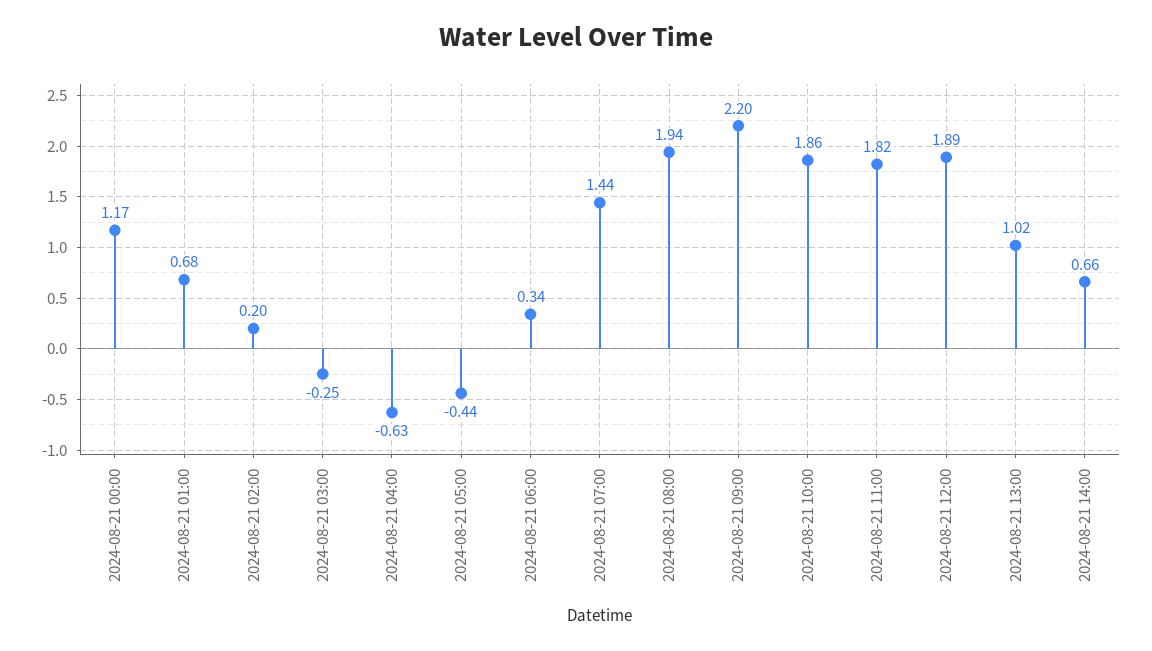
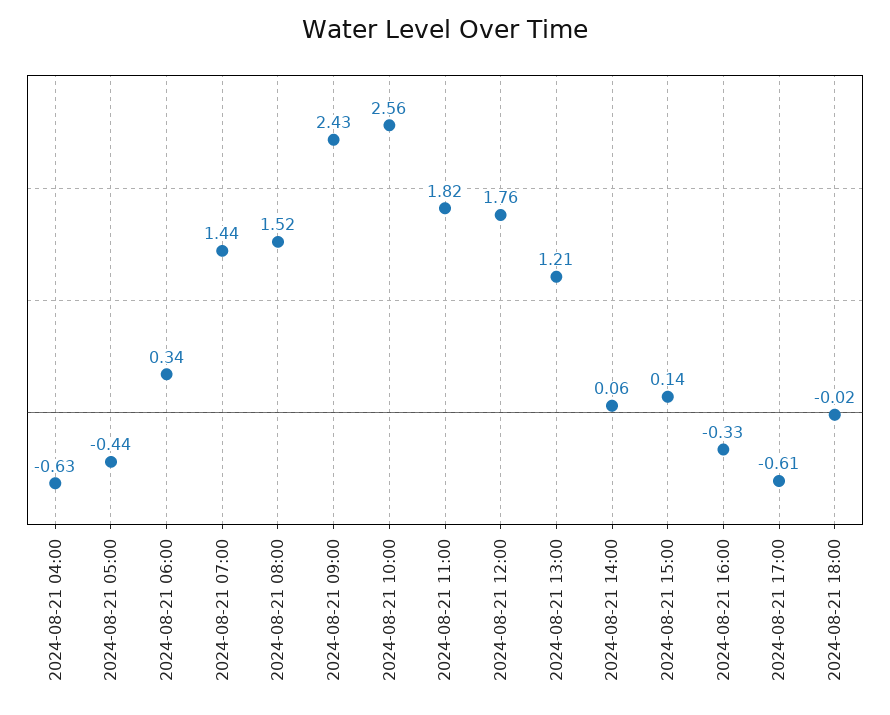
2024-08-21 00:00: 1.17 -> none
2024-08-21 01:00: 0.68 -> none
2024-08-21 02:00: 0.2 -> none
2024-08-21 03:00: -0.25 -> none
2024-08-21 08:00: 1.94 -> 1.52
2024-08-21 09:00: 2.2 -> 2.43
2024-08-21 10:00: 1.86 -> 2.56
2024-08-21 12:00: 1.89 -> 1.76
2024-08-21 13:00: 1.02 -> 1.21
2024-08-21 14:00: 0.66 -> 0.06
2024-08-21 15:00: none -> 0.14
2024-08-21 16:00: none -> -0.33
2024-08-21 17:00: none -> -0.61
2024-08-21 18:00: none -> -0.02

